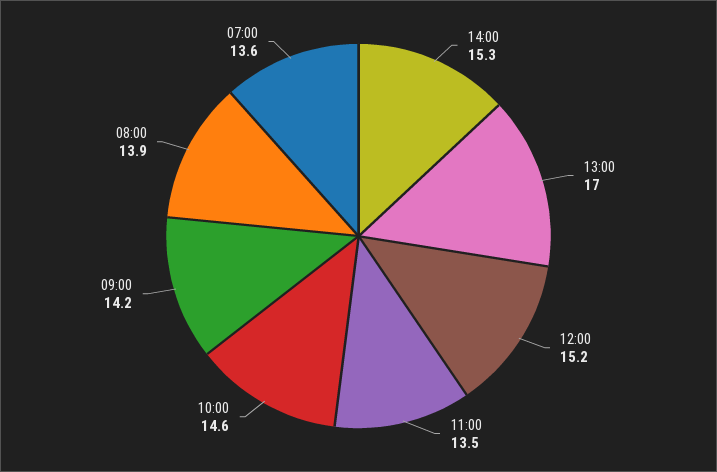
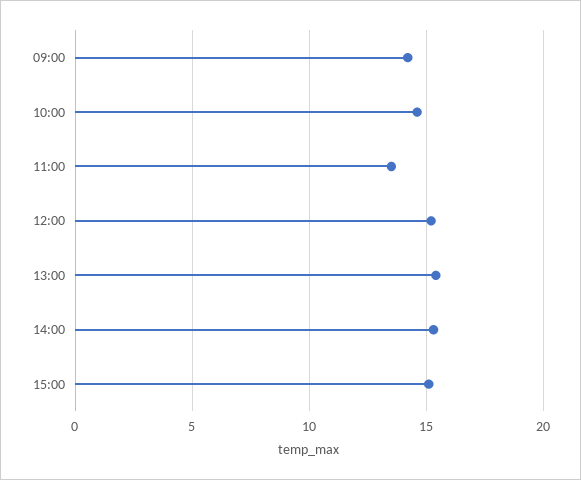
13:00: 17 -> 15.5
08:00: 13.9 -> none
07:00: 13.6 -> none
15:00: none -> 15

